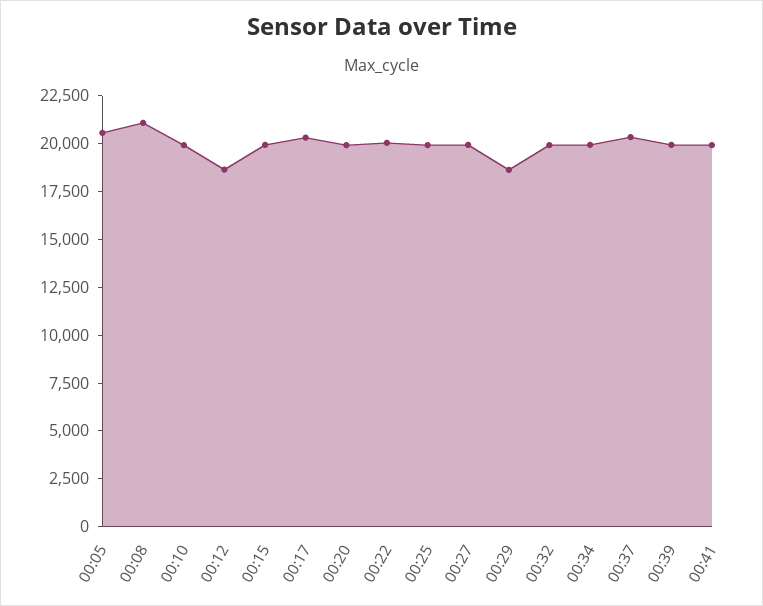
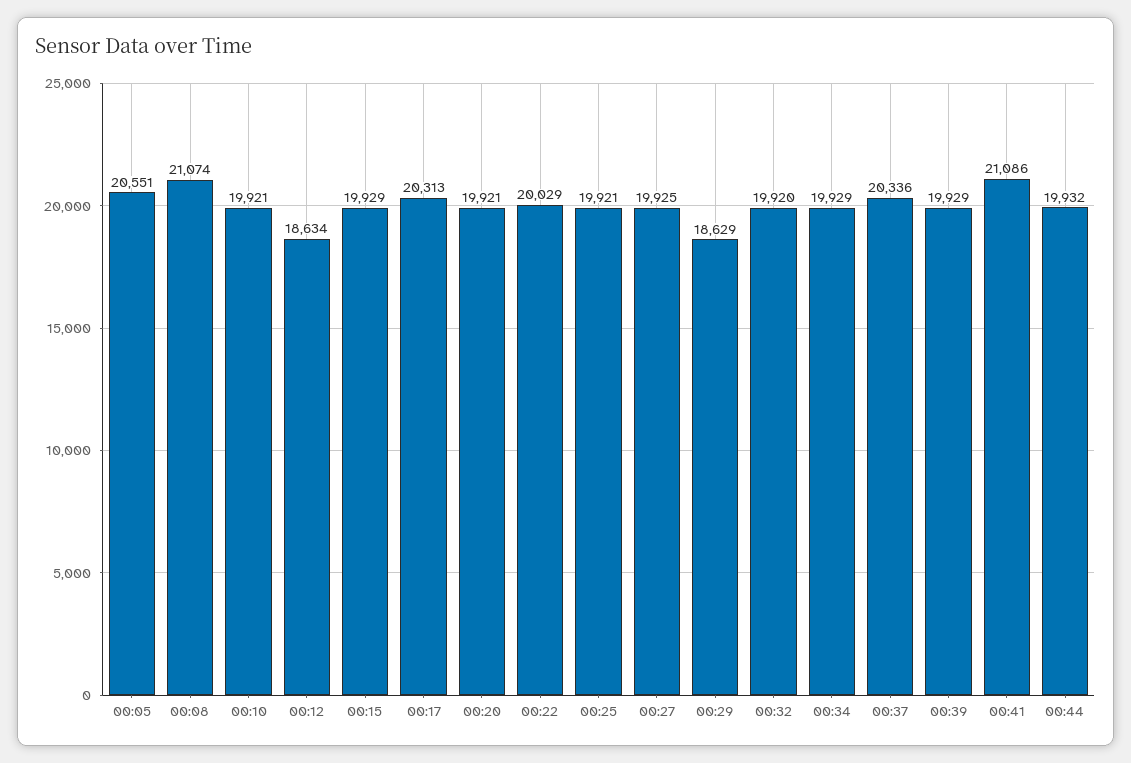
00:41: 20000 -> 21086
00:44: none -> 19932

